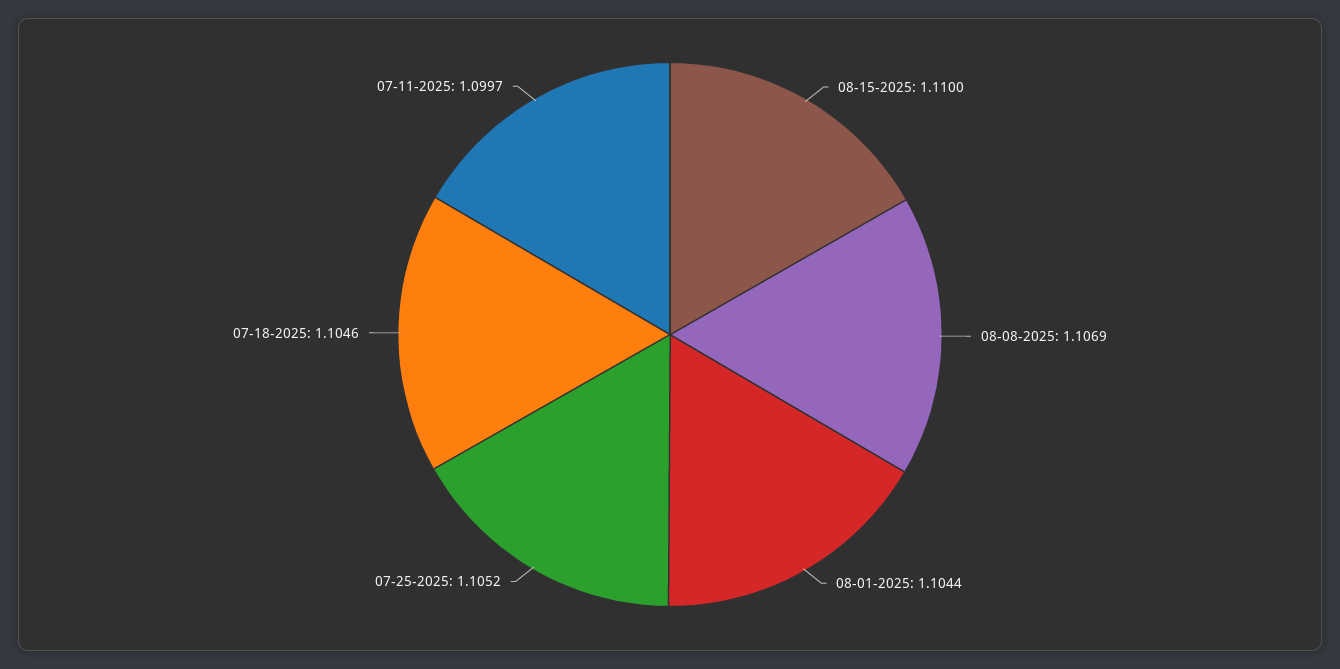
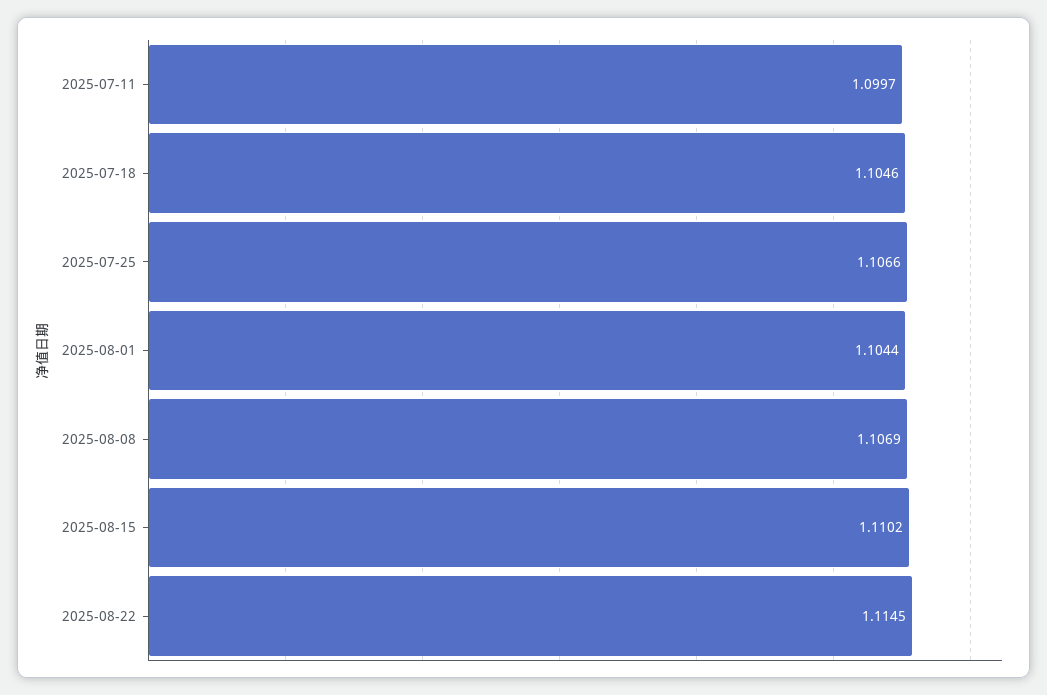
08-15-2025: 1.11 -> 1.1102
07-25-2025: 1.1052 -> 1.1066
2025-08-22: none -> 1.1145

